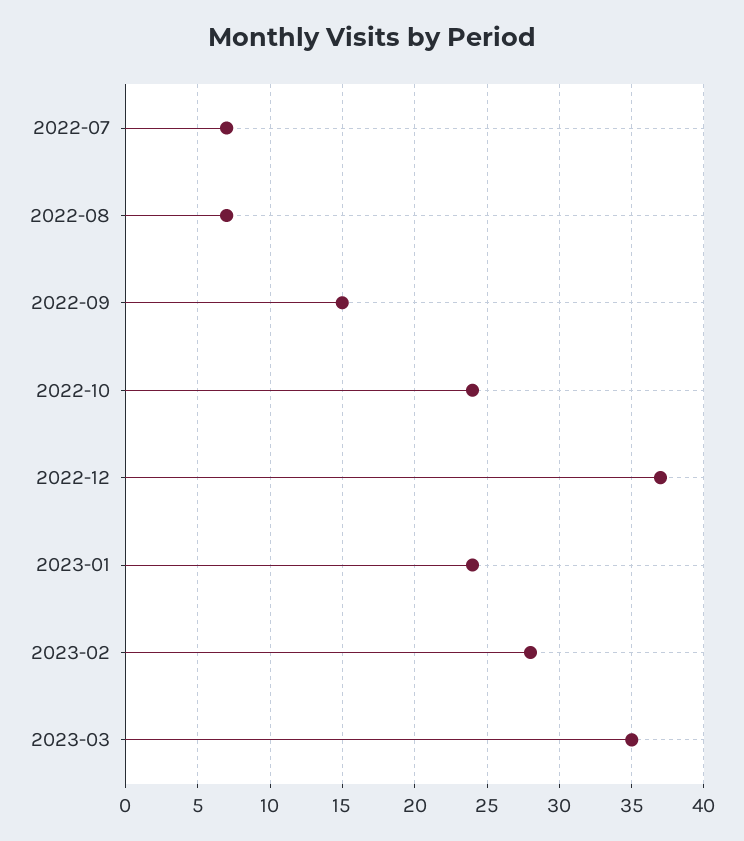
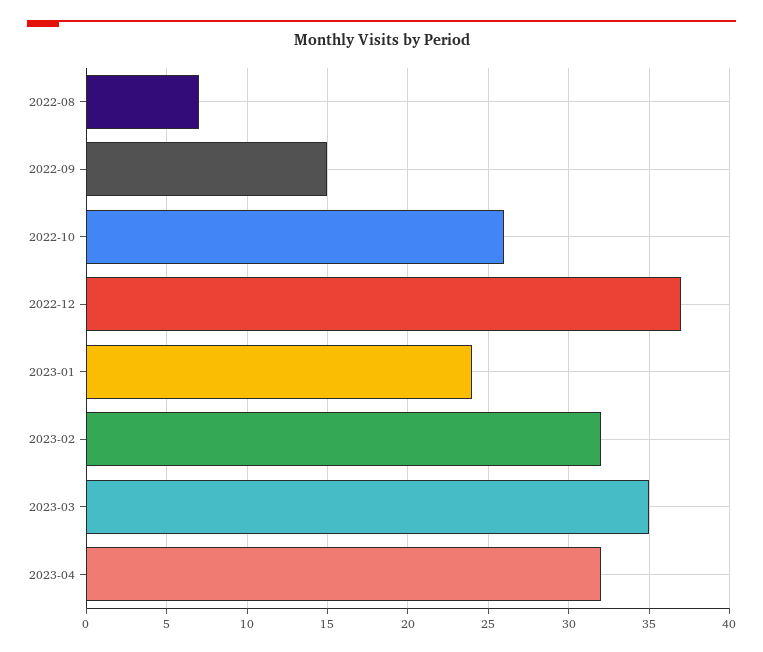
2022-07: 7 -> none
2022-10: 24 -> 26
2023-02: 28 -> 32
2023-04: none -> 32

